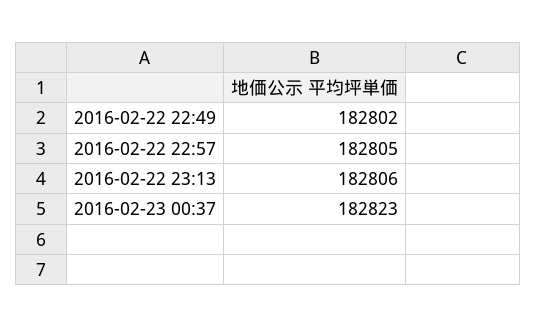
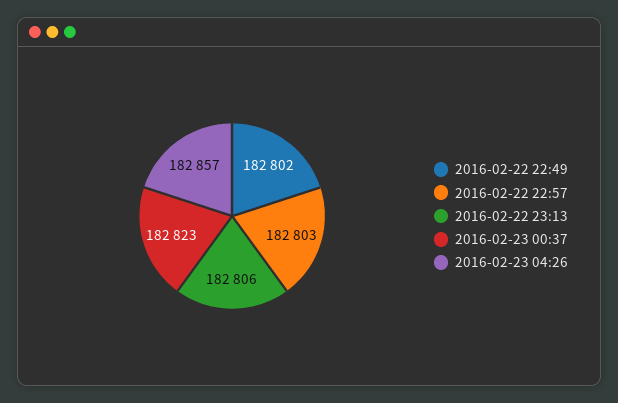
2016-02-22 22:57: 182805 -> 182803
2016-02-23 04:26: none -> 182857

